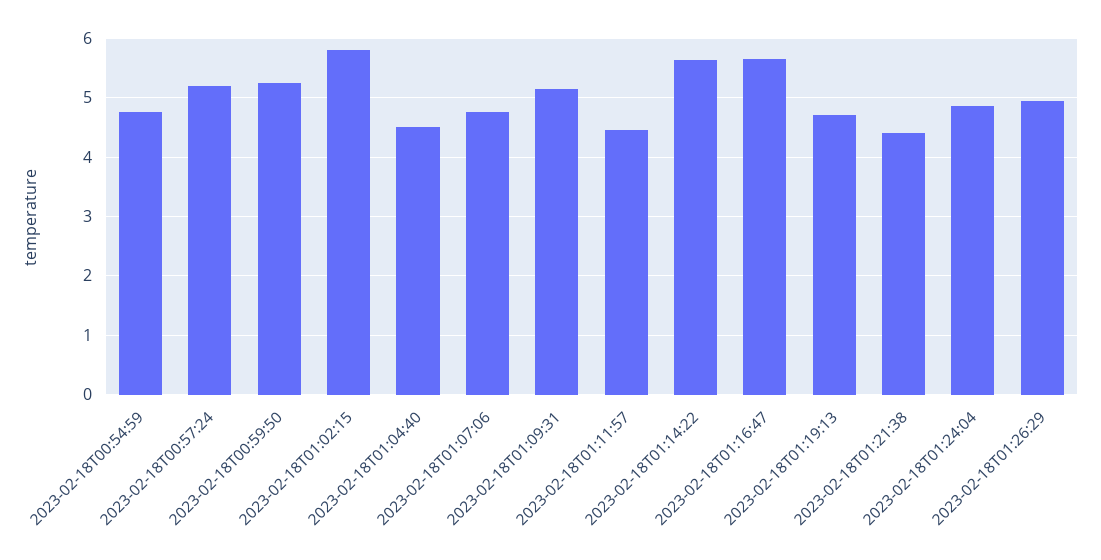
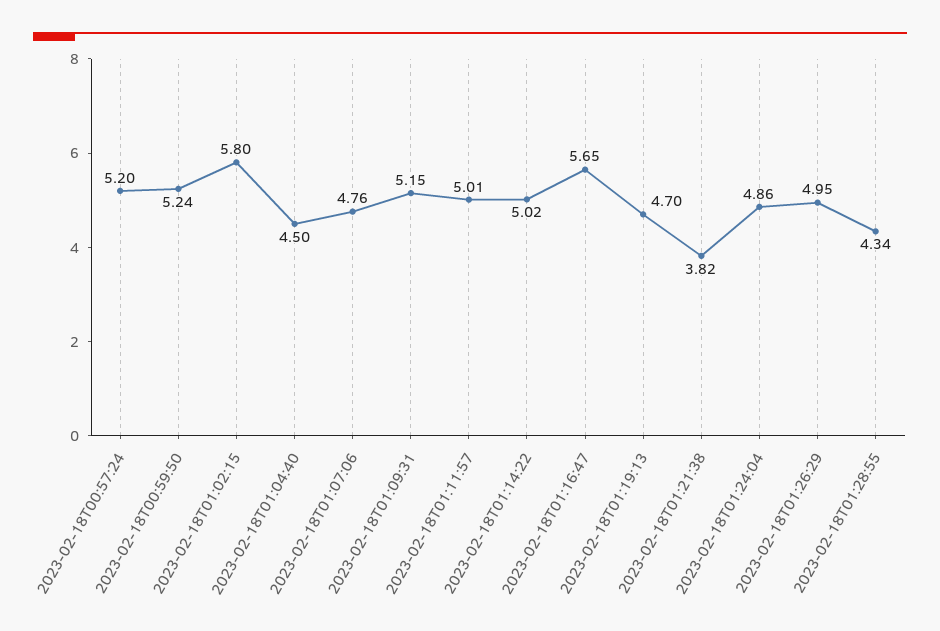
2023-02-18T00:54:59: 4.8 -> none
2023-02-18T01:11:57: 4.4 -> 5.01
2023-02-18T01:14:22: 5.6 -> 5.02
2023-02-18T01:21:38: 4.4 -> 3.82
2023-02-18T01:28:55: none -> 4.34

